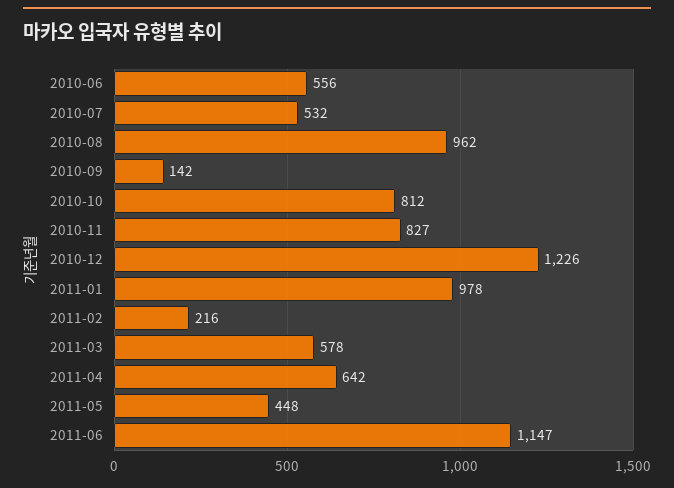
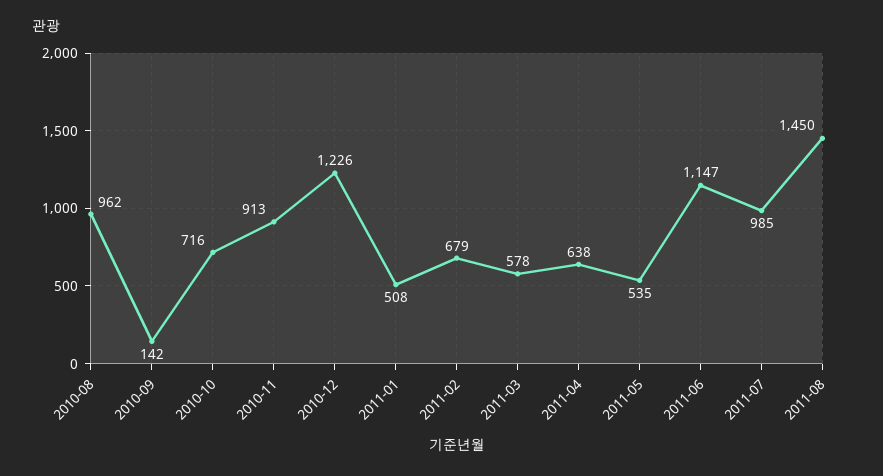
2010-06: 556 -> none
2010-07: 532 -> none
2010-10: 812 -> 716
2010-11: 827 -> 913
2011-01: 978 -> 508
2011-02: 216 -> 679
2011-04: 642 -> 638
2011-05: 448 -> 535
2011-07: none -> 985
2011-08: none -> 1450

